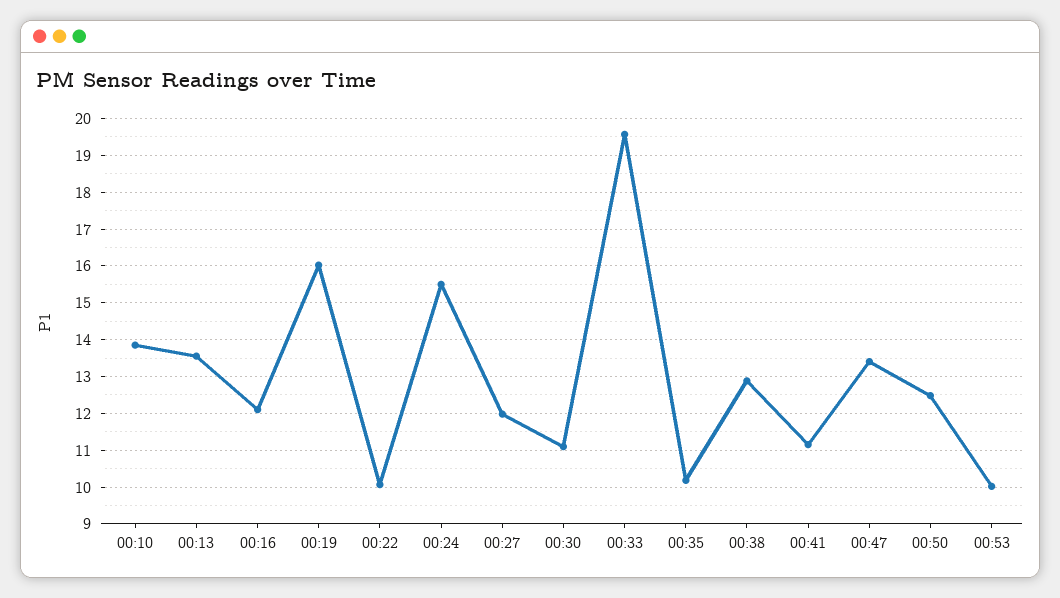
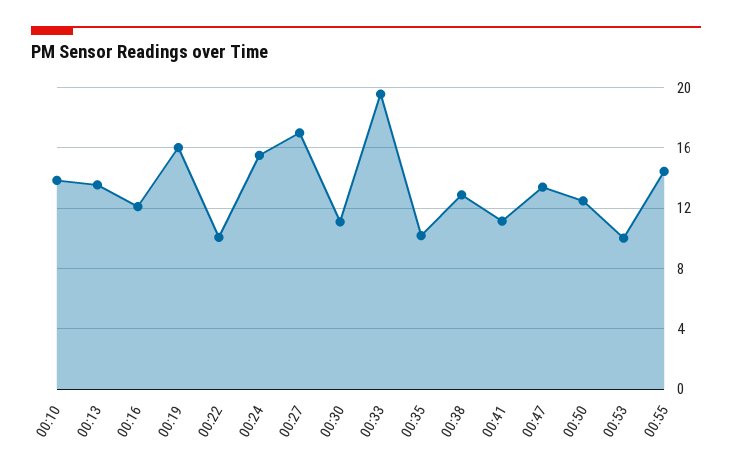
00:27: 12 -> 17
00:55: none -> 14.5

